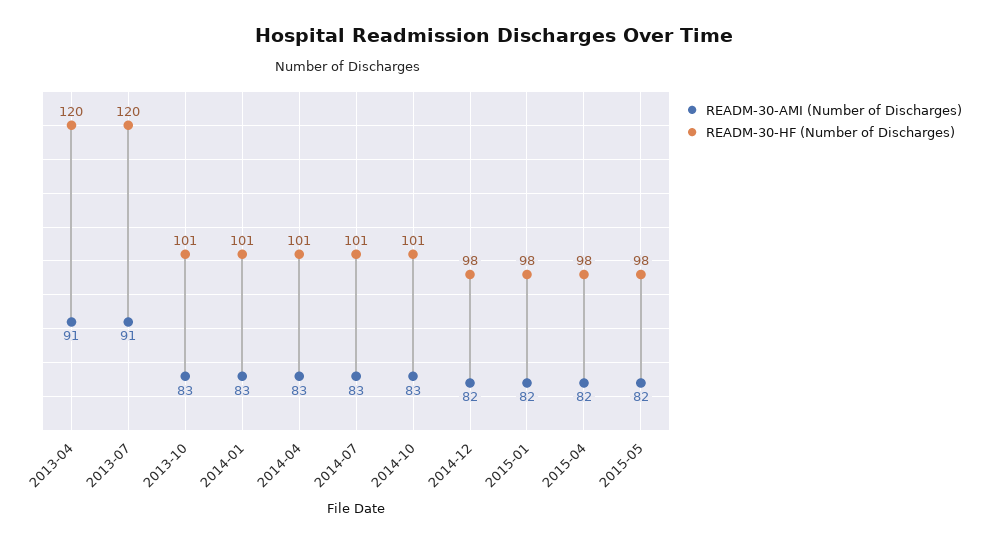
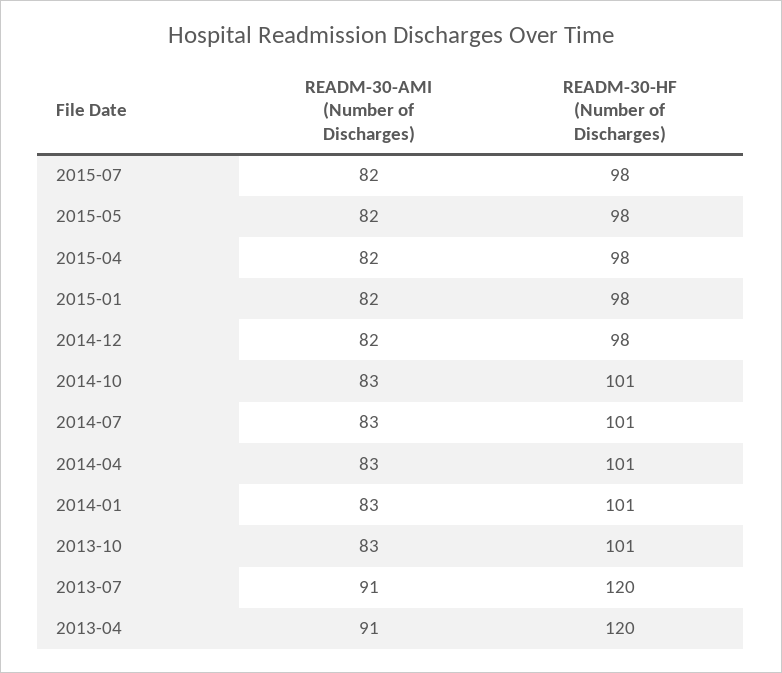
READM-30-AMI (Number of Discharges), 2015-07: none -> 82
READM-30-HF (Number of Discharges), 2015-07: none -> 98

